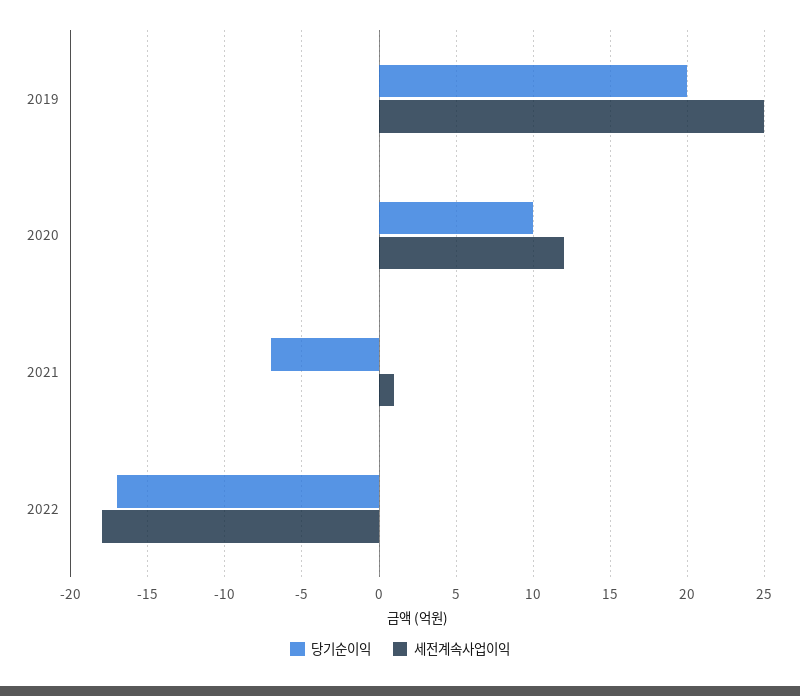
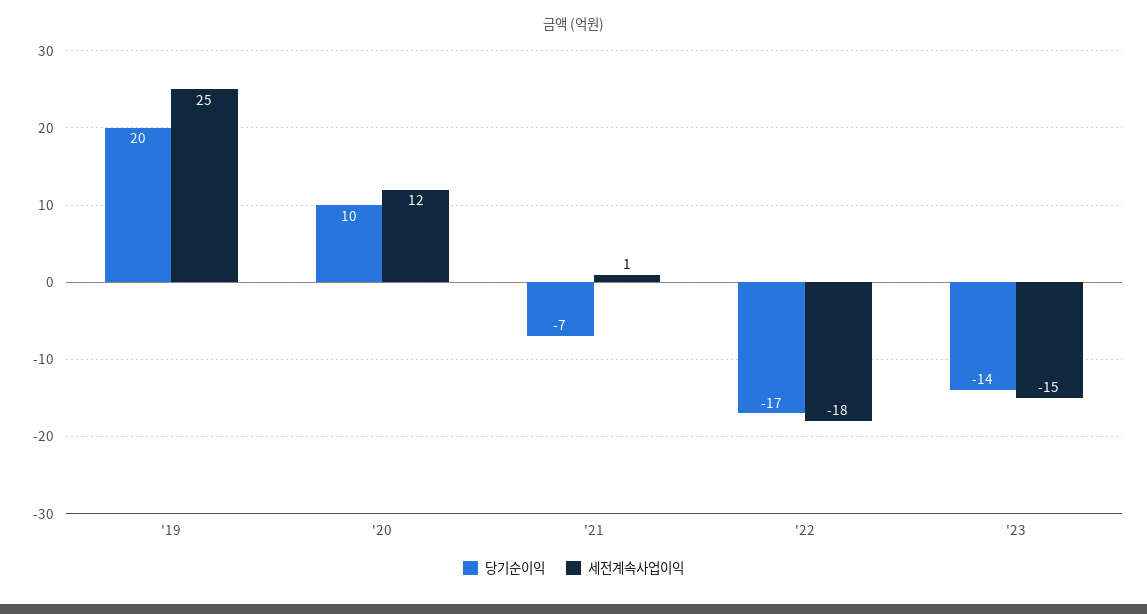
당기순이익, '23: none -> -14
세전계속사업이익, '23: none -> -15

